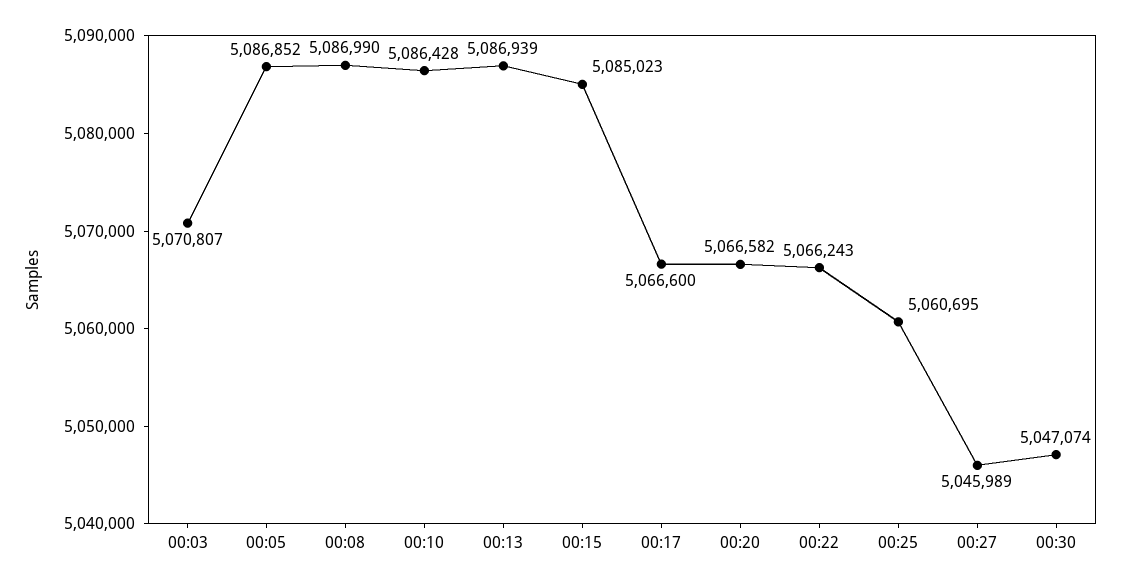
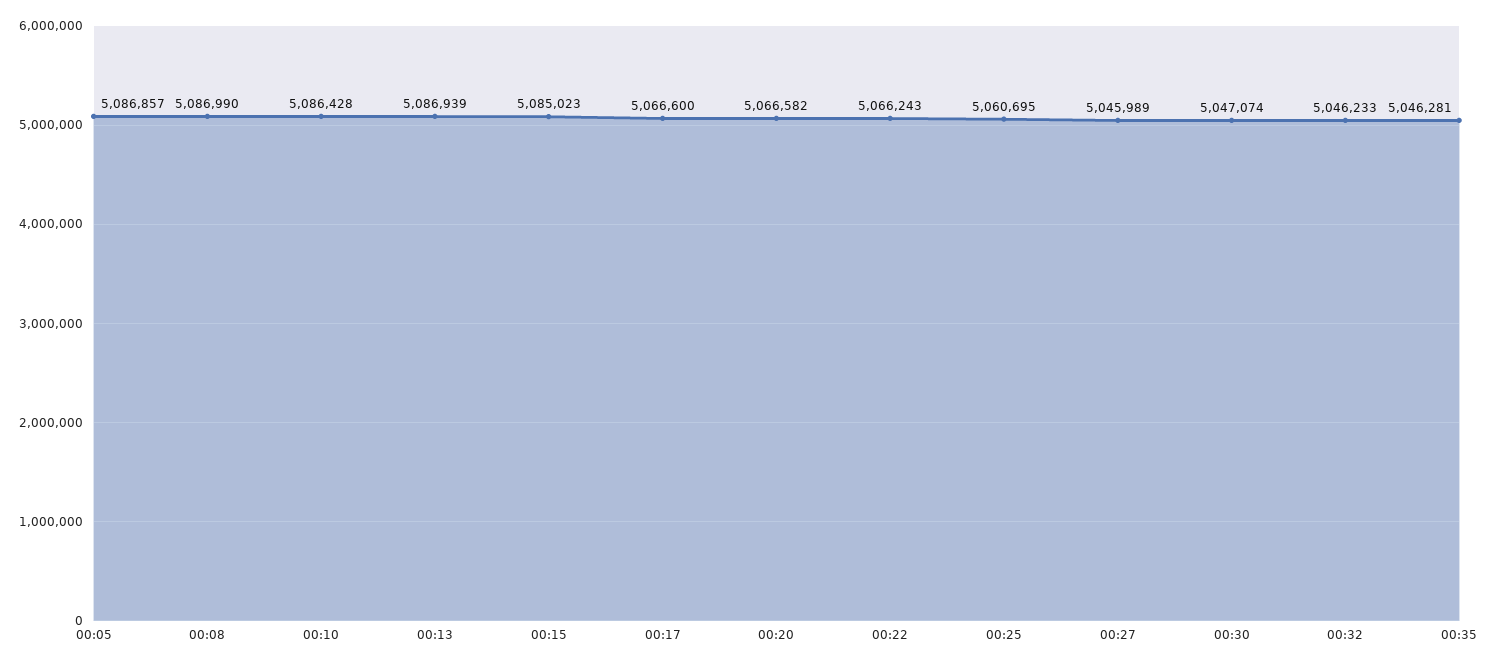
00:03: 5070807 -> none
00:05: 5086852 -> 5086857
00:32: none -> 5046233
00:35: none -> 5046281

